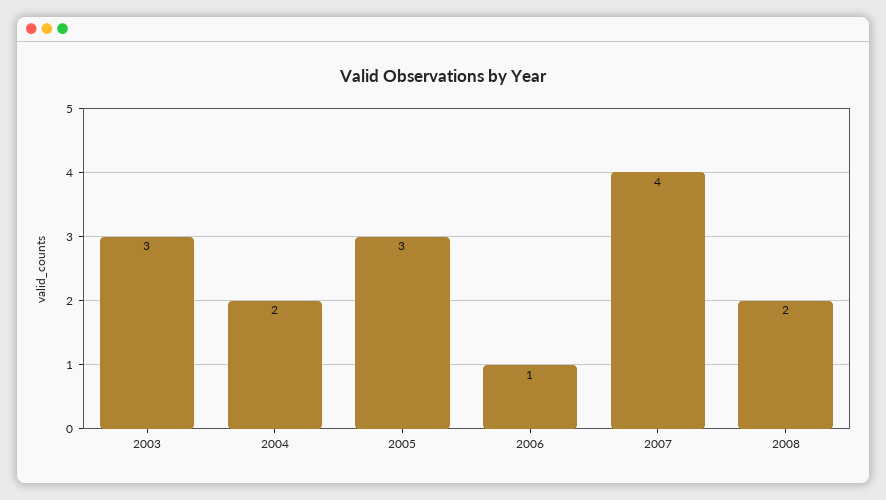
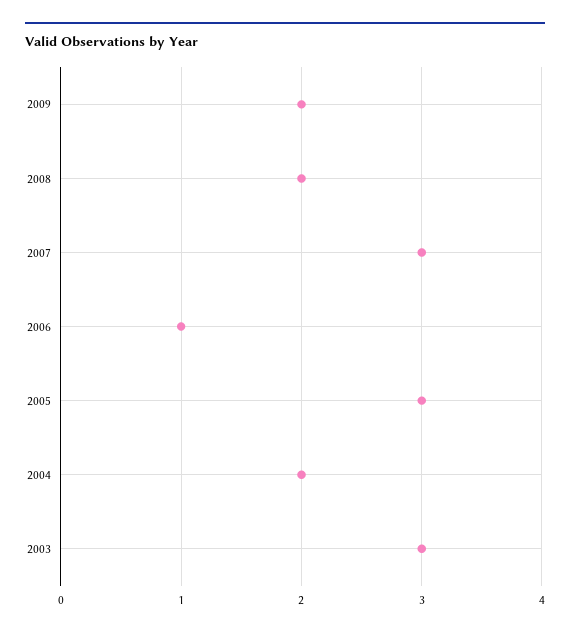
2007: 4 -> 3
2009: none -> 2

